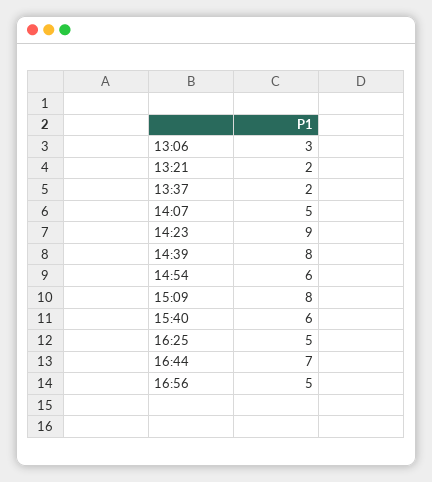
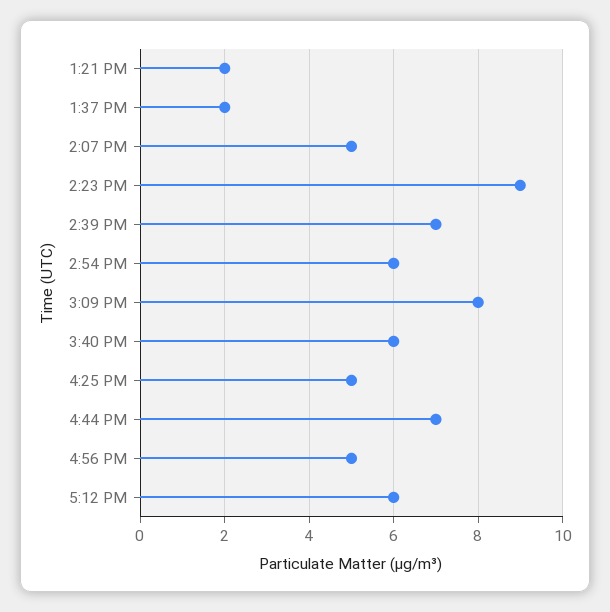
13:06: 3 -> none
14:39: 8 -> 7
5:12 PM: none -> 6

